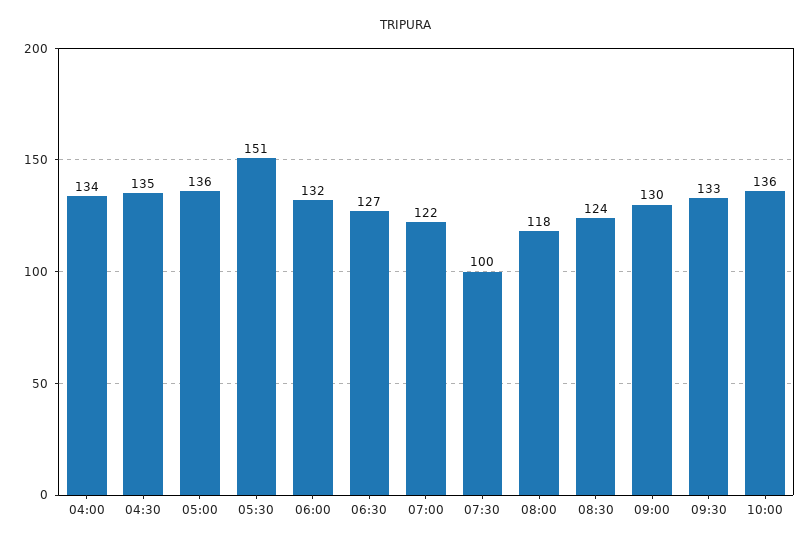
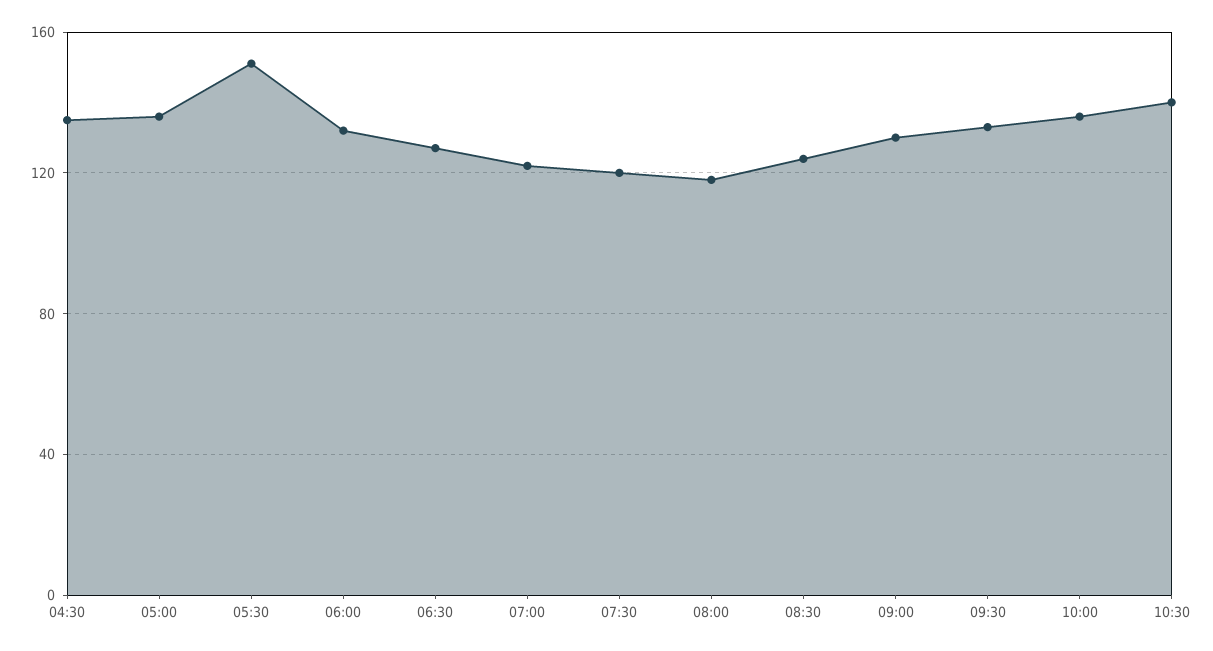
04:00: 134 -> none
07:30: 100 -> 120
10:30: none -> 140

